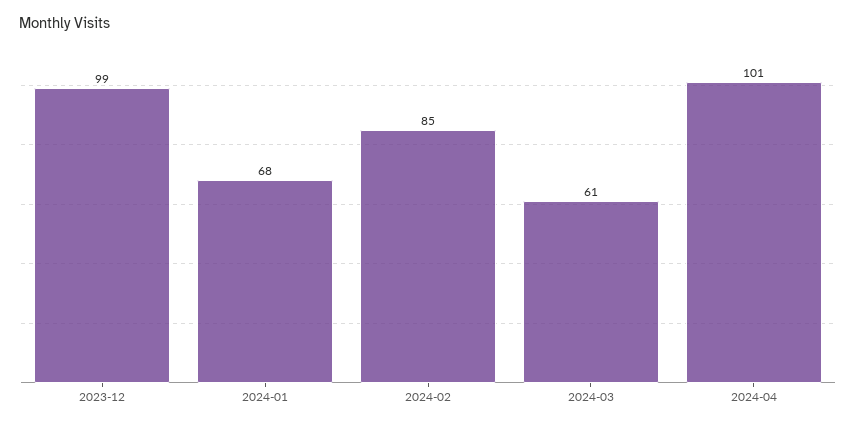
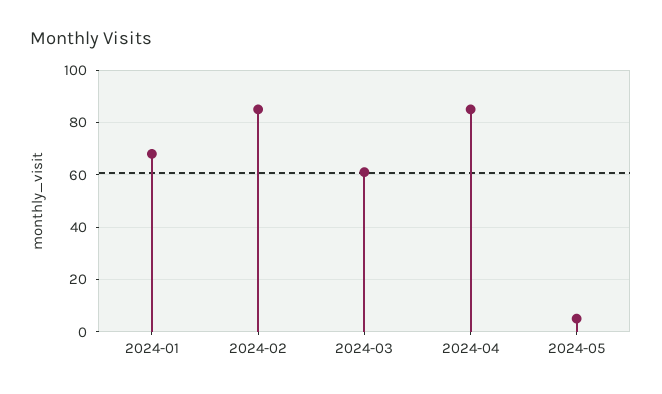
2023-12: 99 -> none
2024-04: 101 -> 85
2024-05: none -> 5

